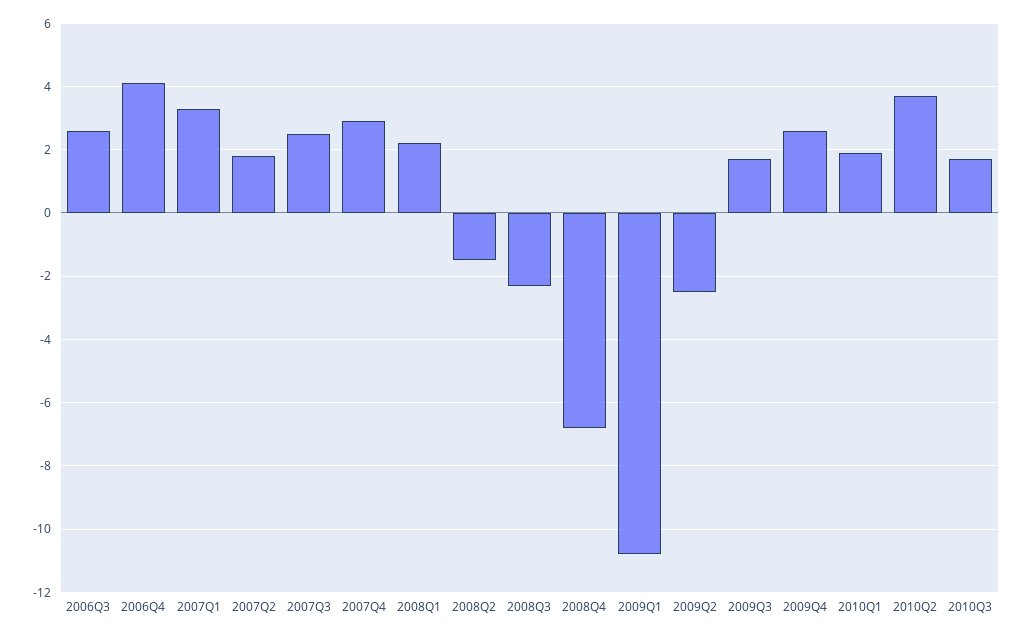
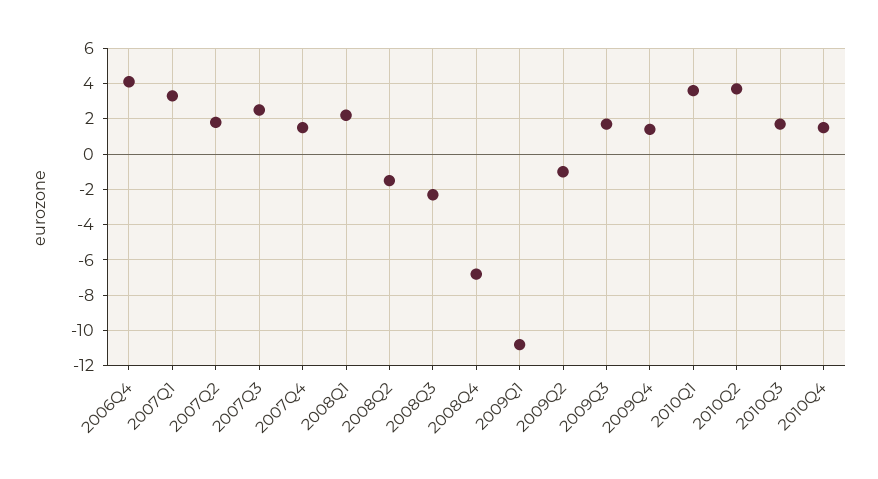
2006Q3: 2.5 -> none
2007Q4: 3 -> 1.5
2009Q2: -2.5 -> -1
2009Q4: 2.5 -> 1.5
2010Q1: 2 -> 3.5
2010Q4: none -> 1.5

